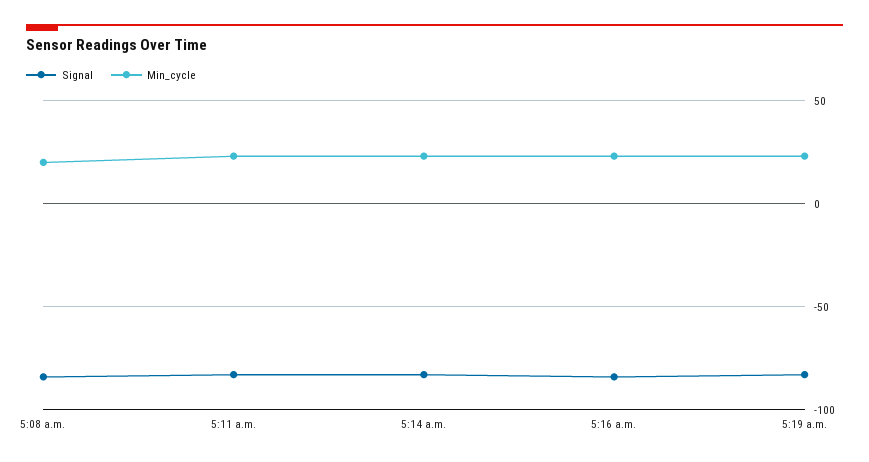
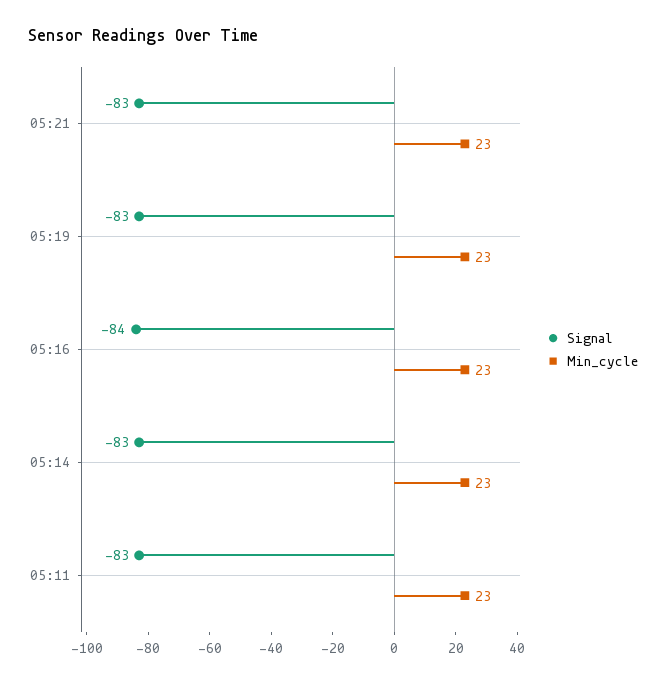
Signal, 5:08 a.m.: -85 -> none
Min_cycle, 5:08 a.m.: 20 -> none
Signal, 05:21: none -> -83
Min_cycle, 05:21: none -> 23

